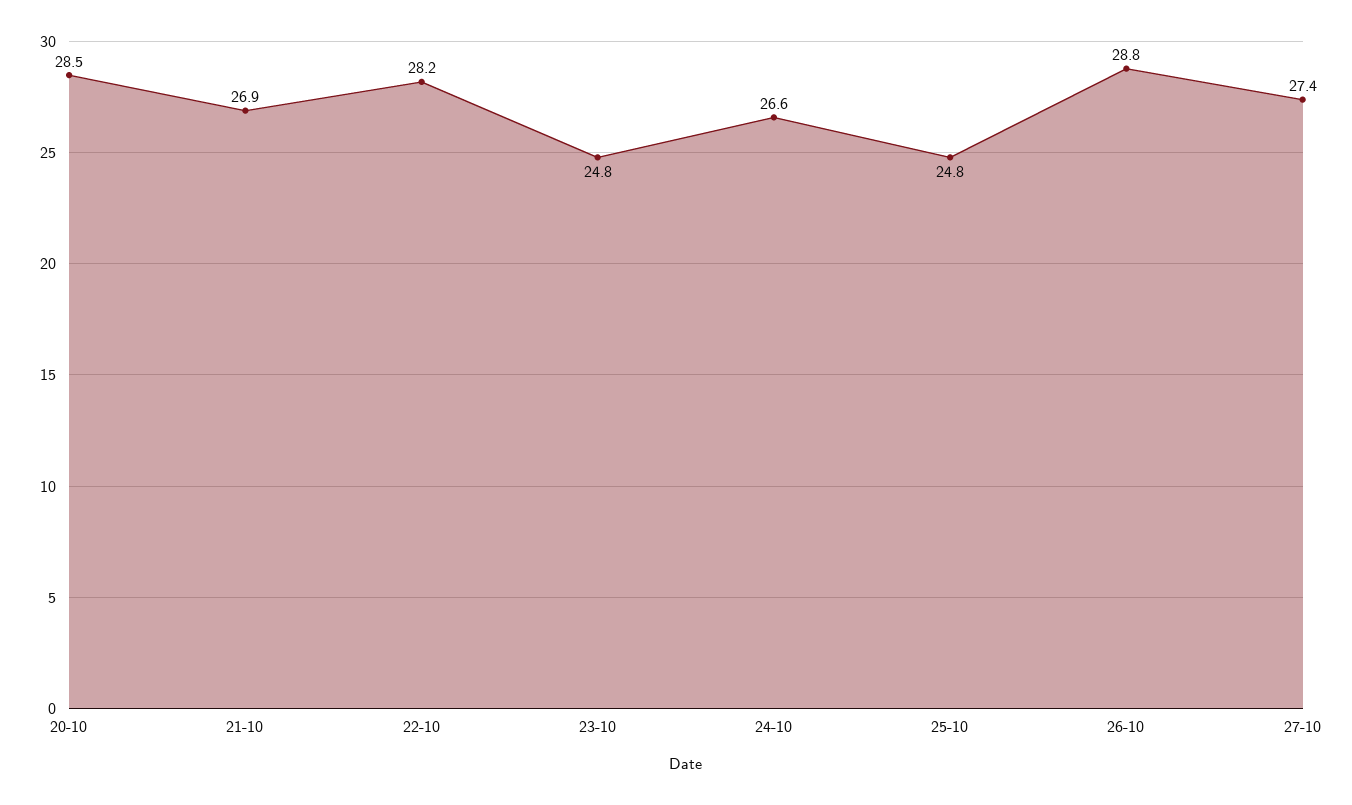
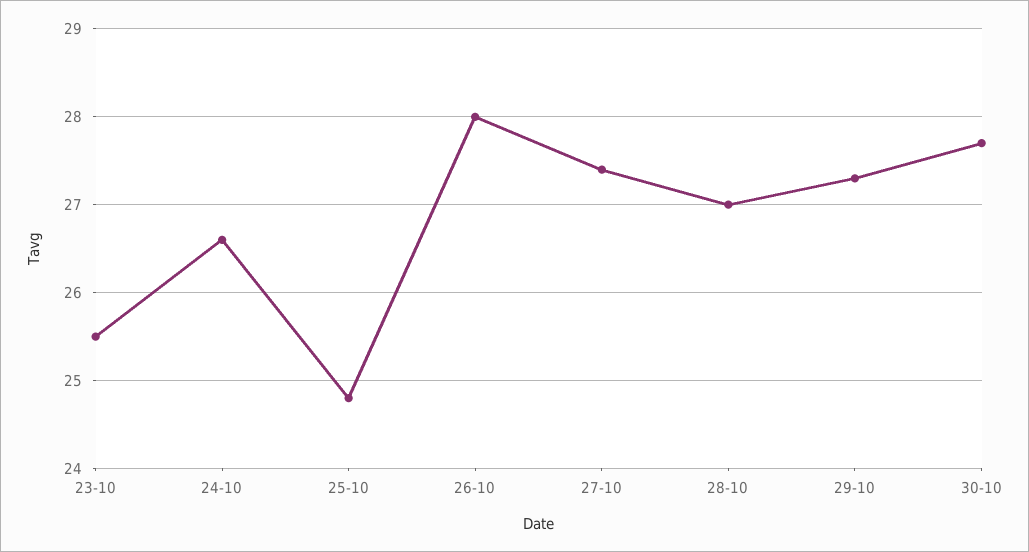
20-10: 28.5 -> none
21-10: 26.9 -> none
22-10: 28.2 -> none
23-10: 24.8 -> 25.5
26-10: 28.8 -> 28
28-10: none -> 27
29-10: none -> 27.3
30-10: none -> 27.7

